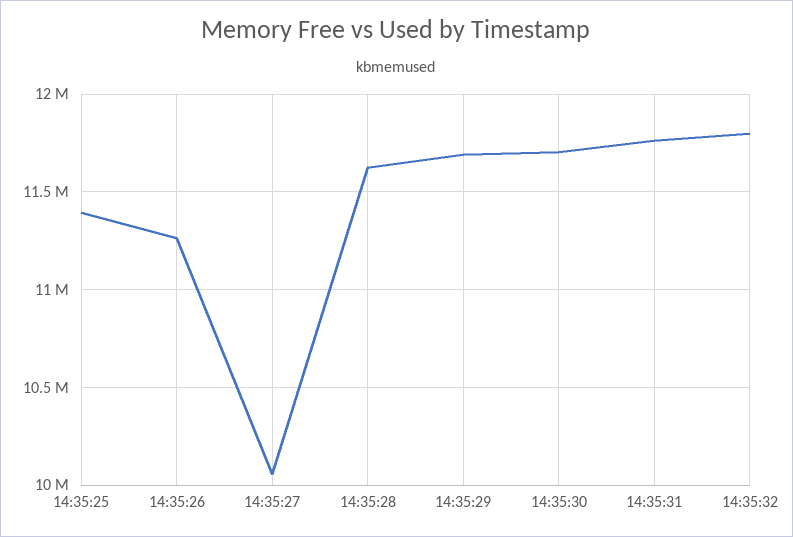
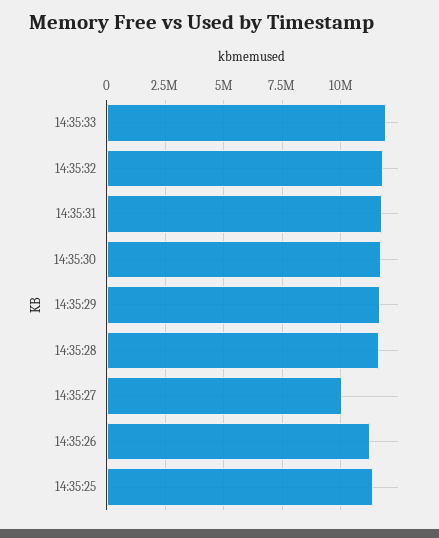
14:35:33: none -> 12000000

